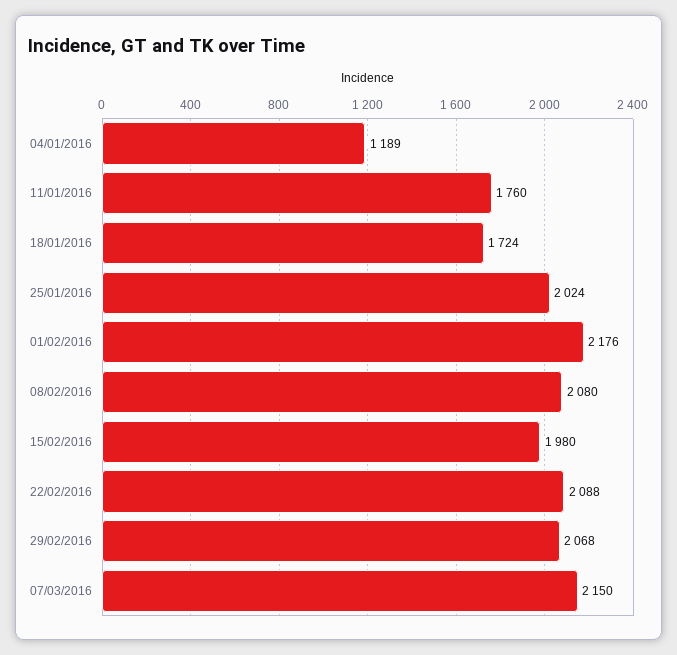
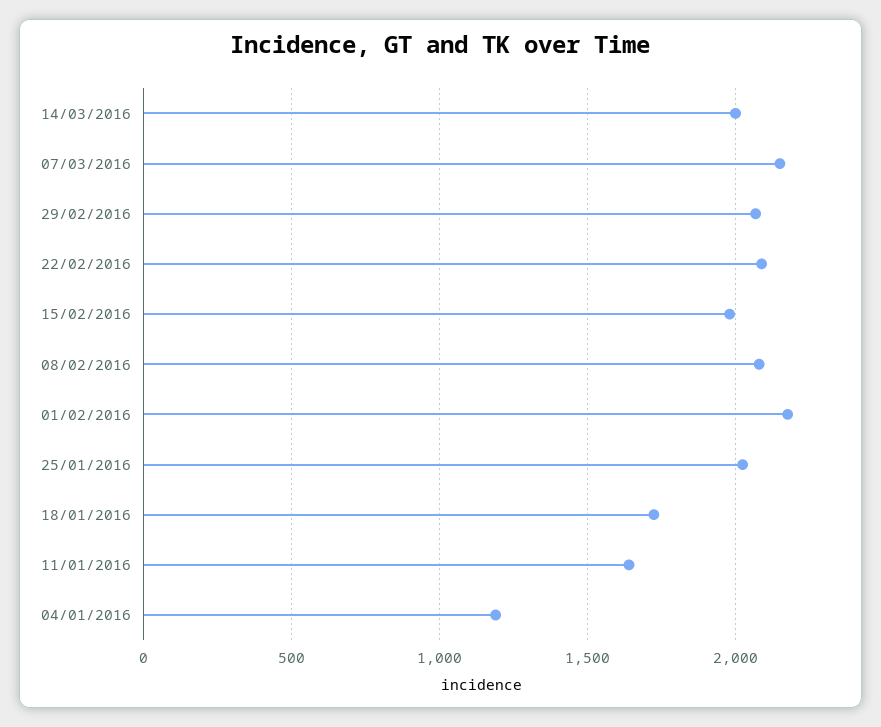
11/01/2016: 1760 -> 1650
14/03/2016: none -> 2000

